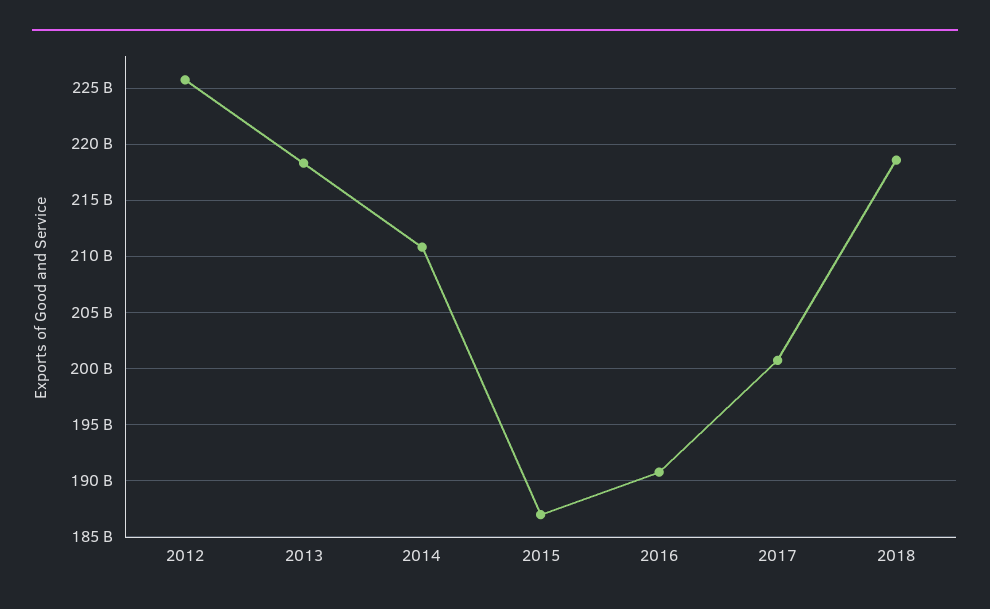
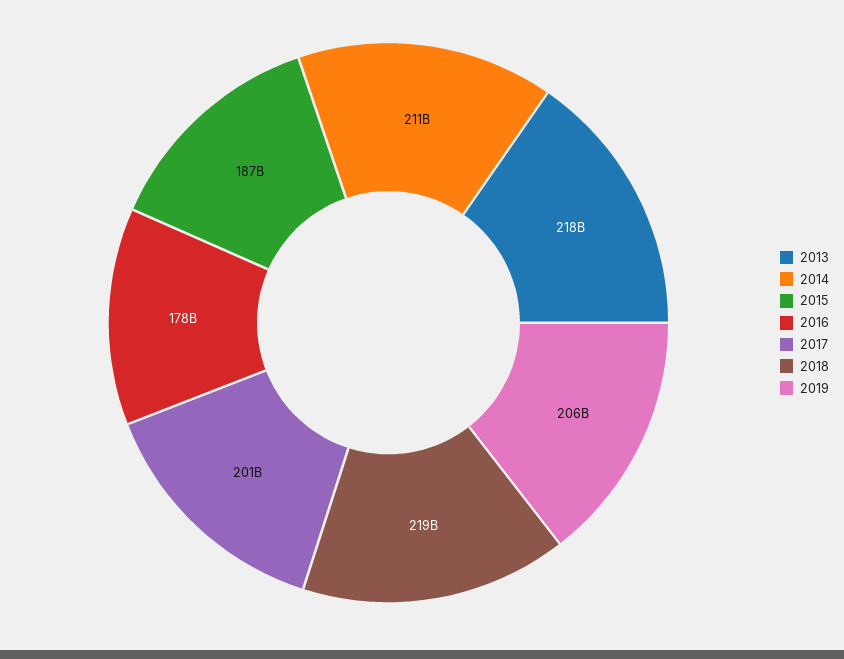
2012: 226000000000 -> none
2016: 191000000000 -> 178000000000
2019: none -> 206000000000

